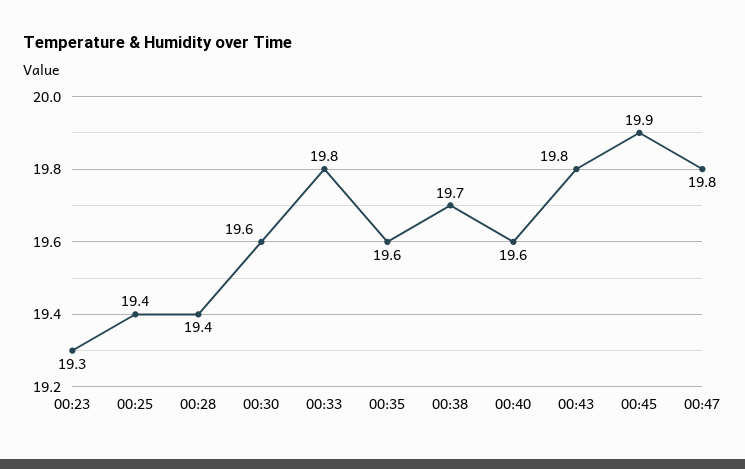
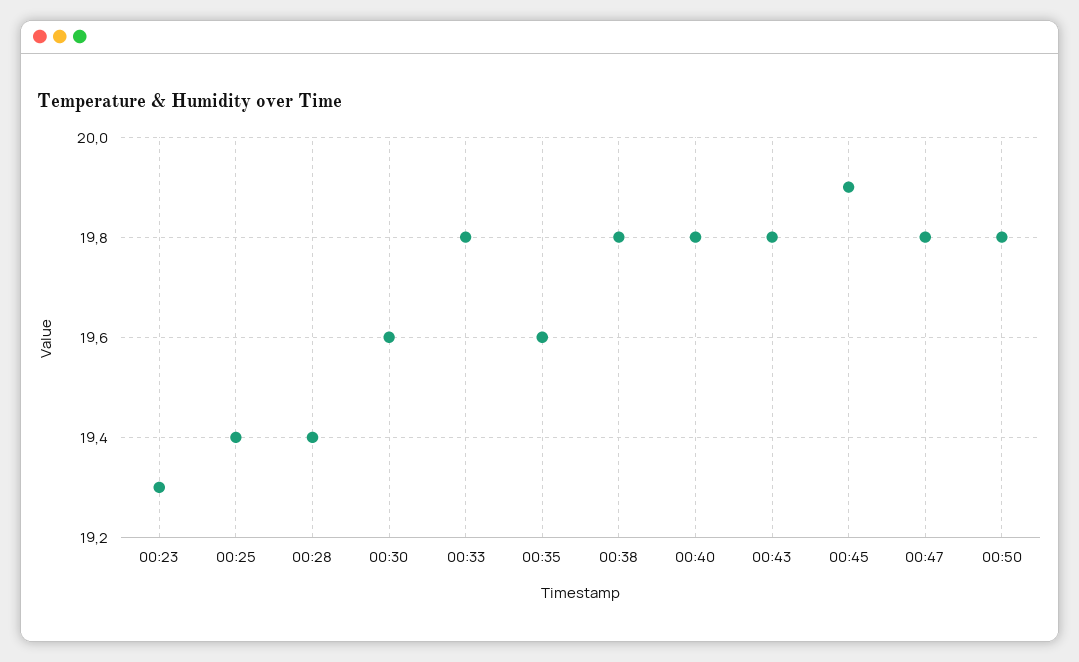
00:38: 19.7 -> 19.8
00:40: 19.6 -> 19.8
00:50: none -> 19.8

